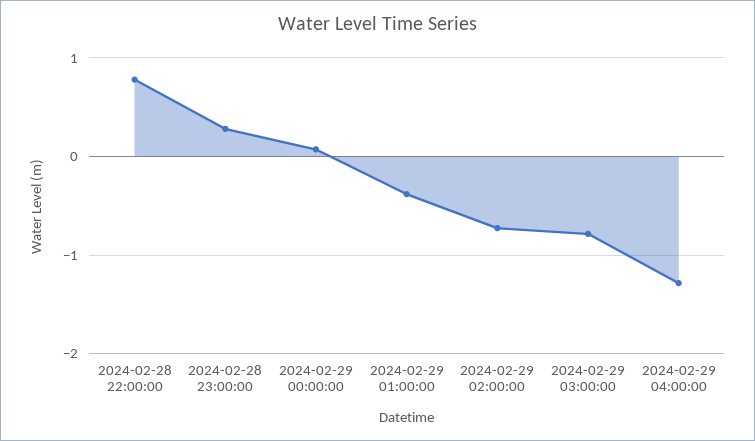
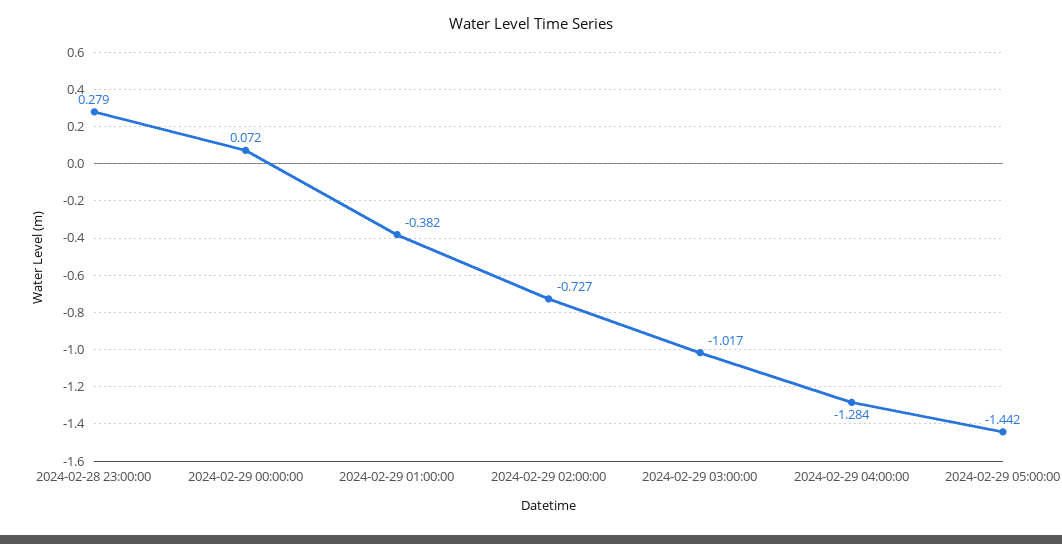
2024-02-28 22:00:00: 0.8 -> none
2024-02-29 03:00:00: -0.8 -> -1.017
2024-02-29 05:00:00: none -> -1.442

